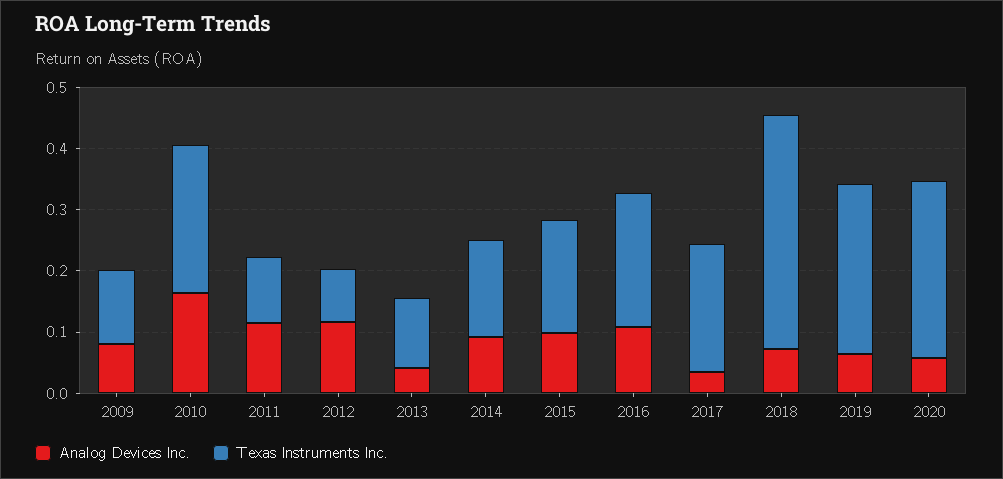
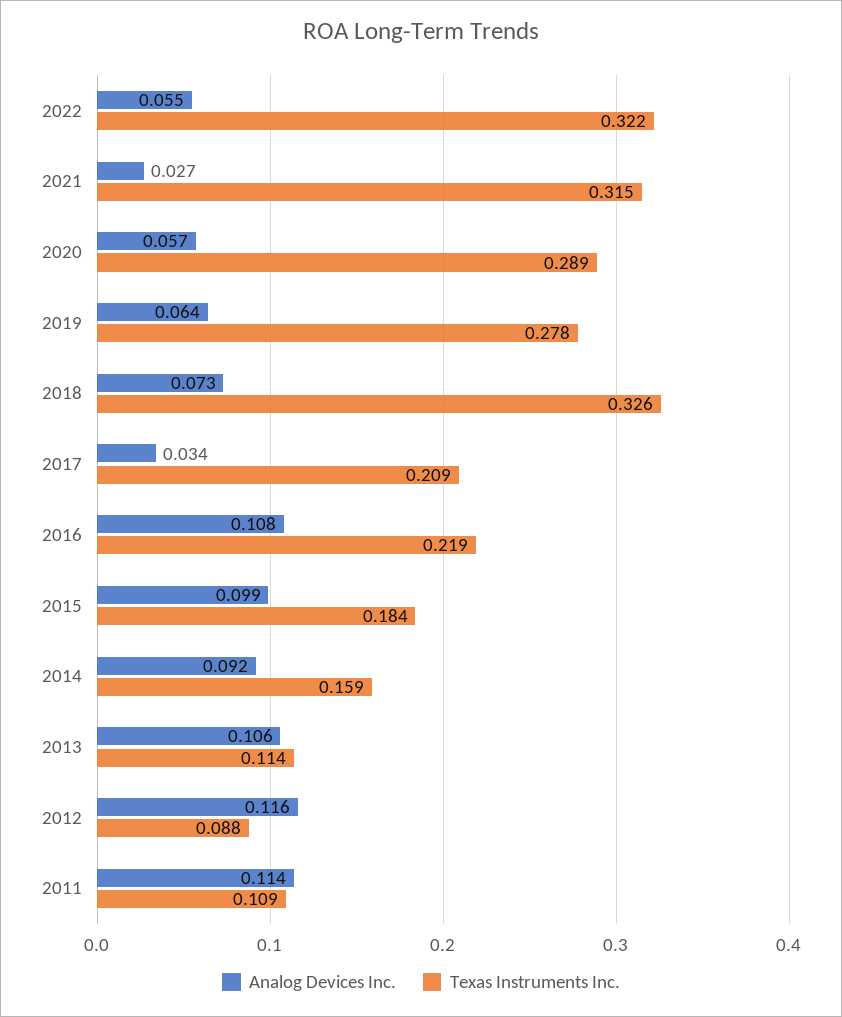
Analog Devices Inc., 2009: 0.08 -> none
Texas Instruments Inc., 2009: 0.12 -> none
Analog Devices Inc., 2010: 0.16 -> none
Texas Instruments Inc., 2010: 0.24 -> none
Analog Devices Inc., 2013: 0.04 -> 0.106
Texas Instruments Inc., 2018: 0.38 -> 0.326
Analog Devices Inc., 2022: none -> 0.055
Texas Instruments Inc., 2022: none -> 0.322
Analog Devices Inc., 2021: none -> 0.027
Texas Instruments Inc., 2021: none -> 0.315

